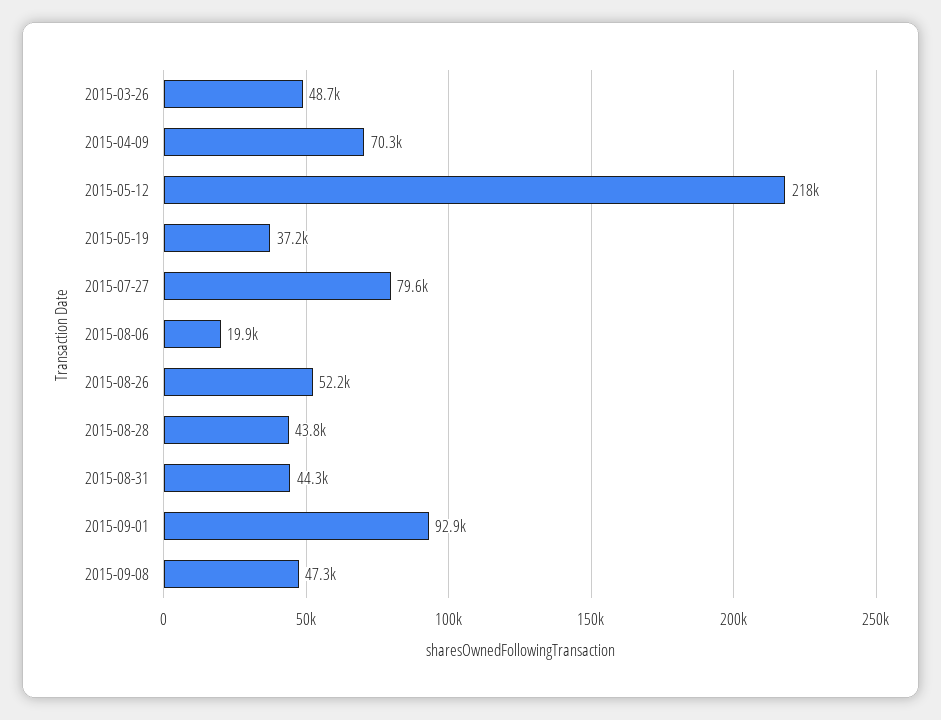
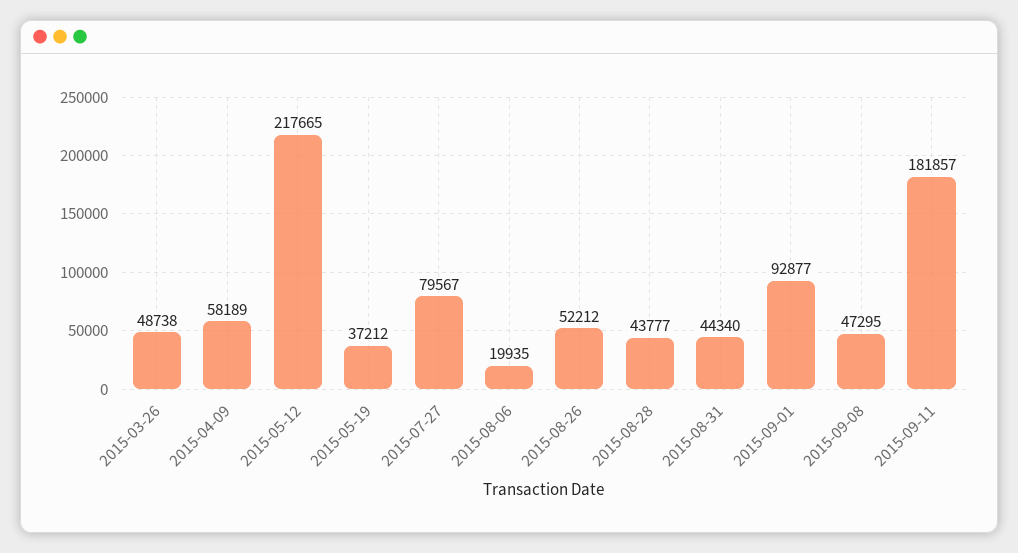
2015-04-09: 70300 -> 58189
2015-09-11: none -> 181857

